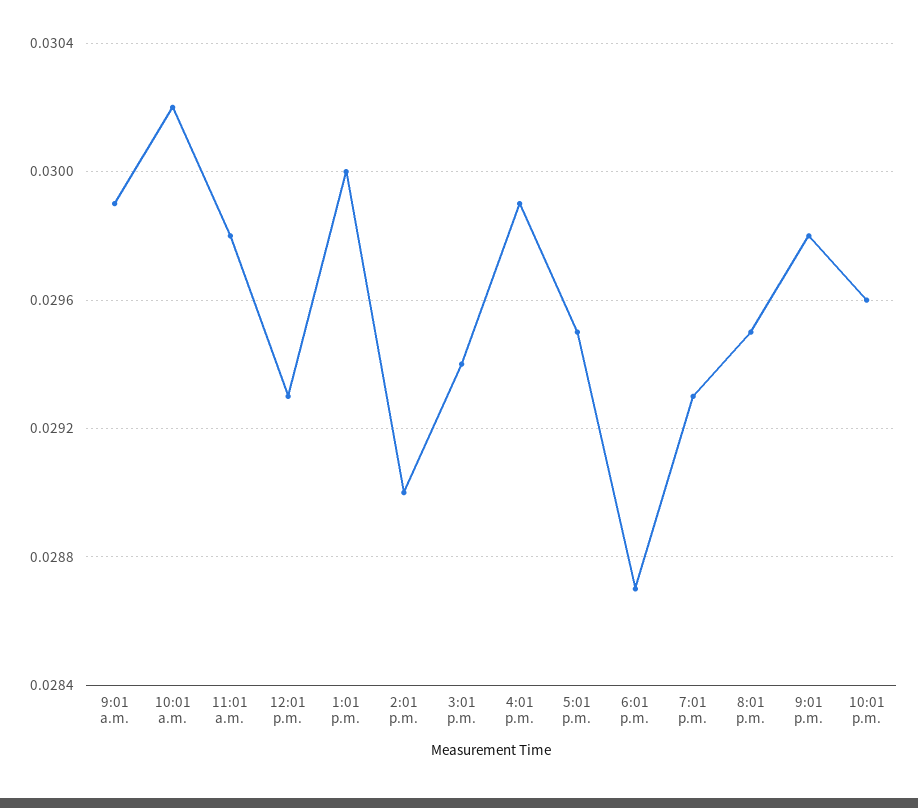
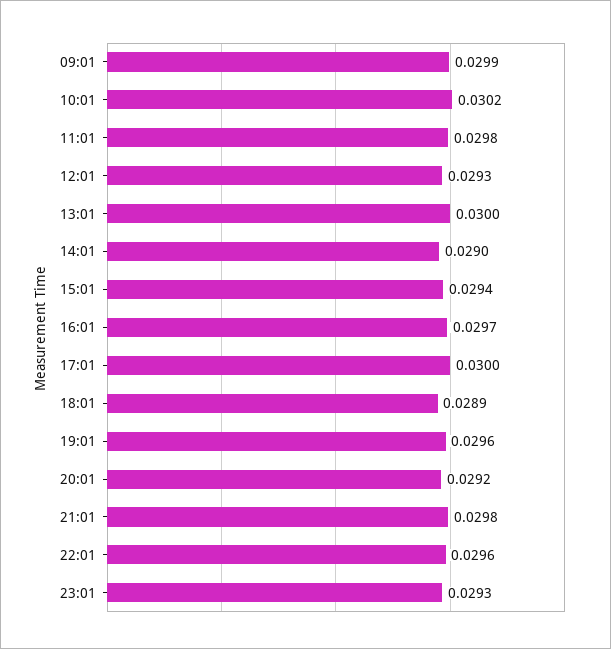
4:01 p.m.: 0.0299 -> 0.0297
5:01 p.m.: 0.0295 -> 0.03
6:01 p.m.: 0.0287 -> 0.0289
7:01 p.m.: 0.0293 -> 0.0296
8:01 p.m.: 0.0295 -> 0.0292
23:01: none -> 0.0293

